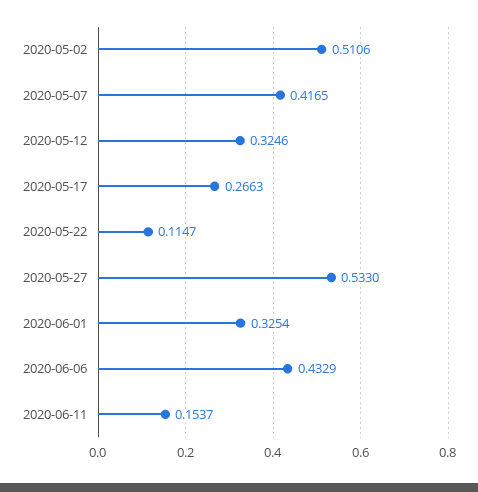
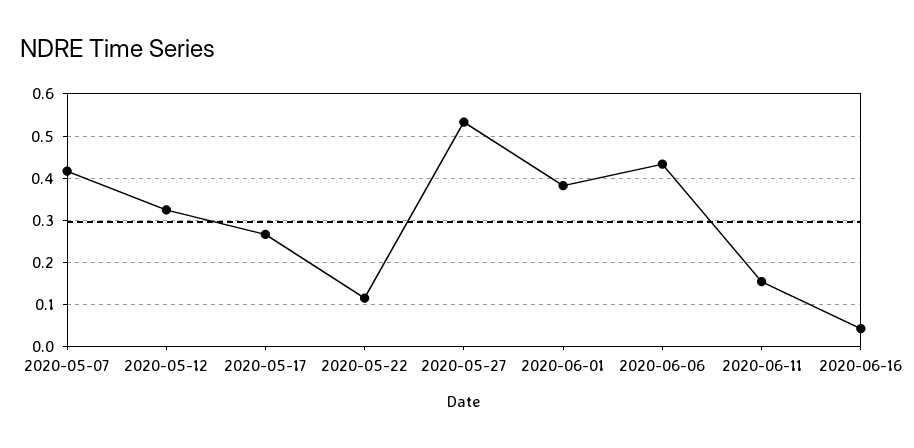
2020-05-02: 0.5106 -> none
2020-06-01: 0.3254 -> 0.38
2020-06-16: none -> 0.04

